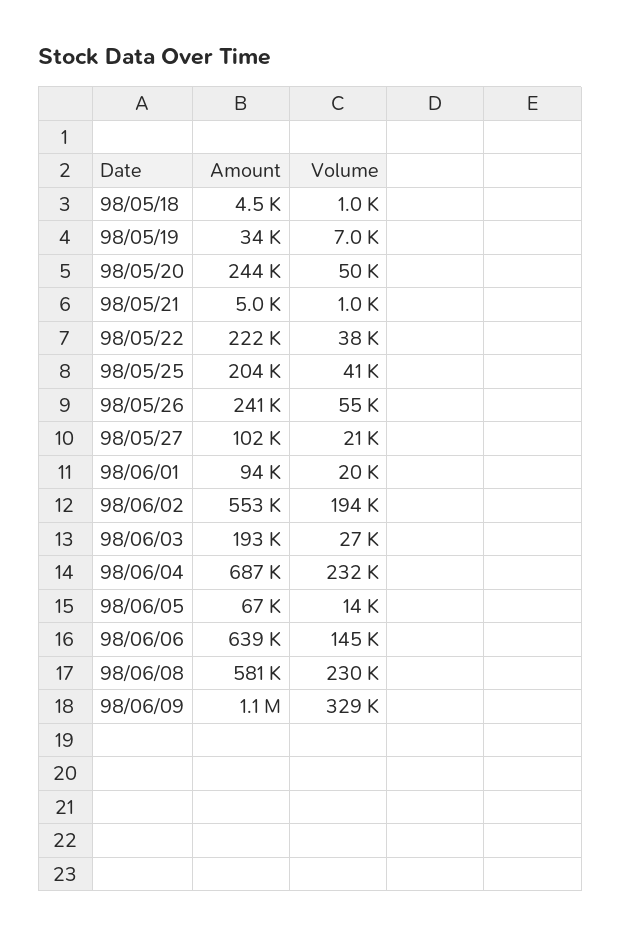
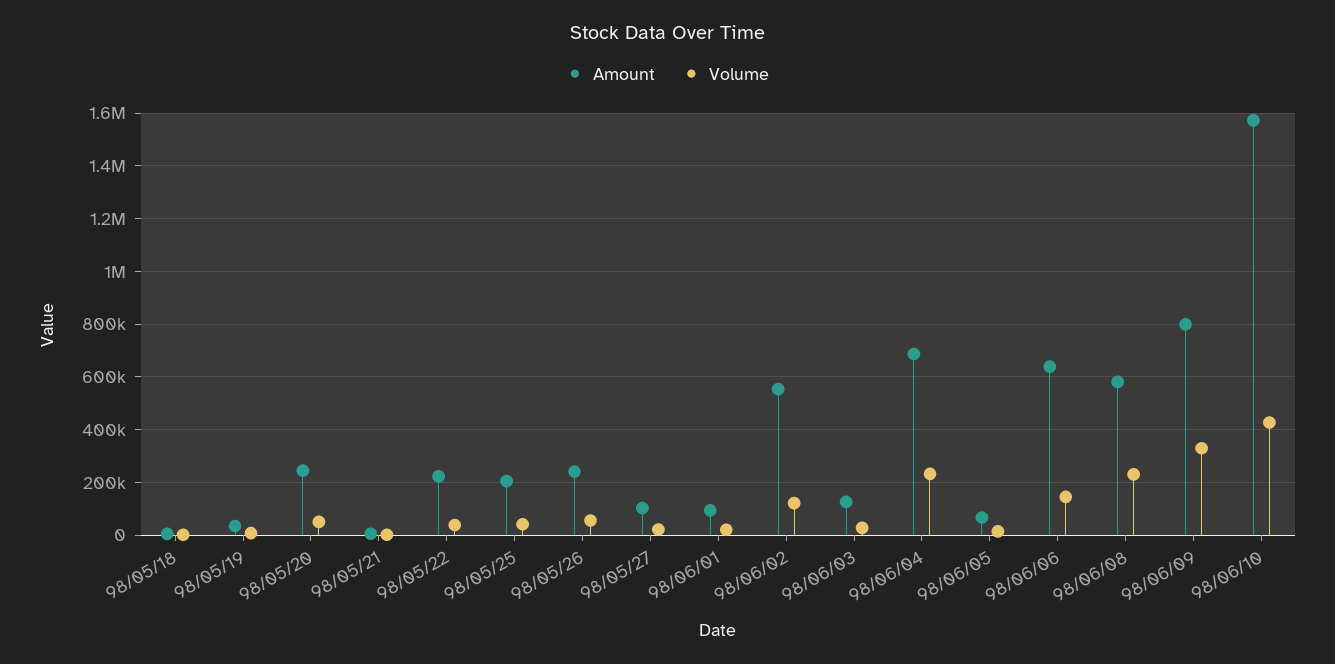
Volume, 98/06/02: 194000 -> 125000
Amount, 98/06/03: 193000 -> 125000
Amount, 98/06/09: 1100000 -> 800000
Amount, 98/06/10: none -> 1575000
Volume, 98/06/10: none -> 425000

